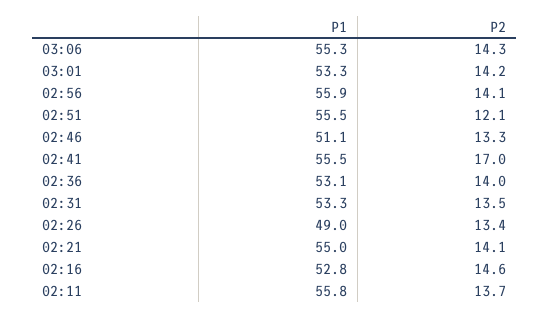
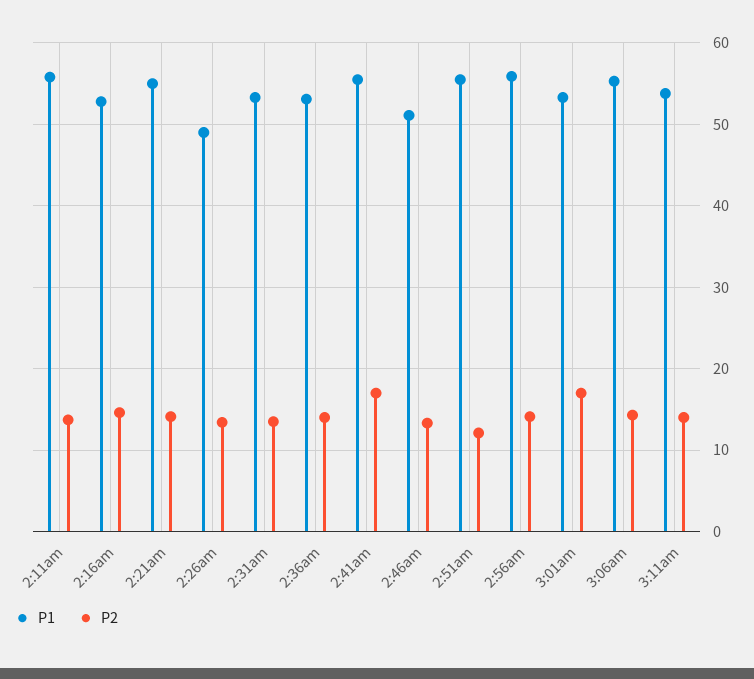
P2, 03:01: 14.2 -> 17
P1, 3:11am: none -> 54
P2, 3:11am: none -> 14

